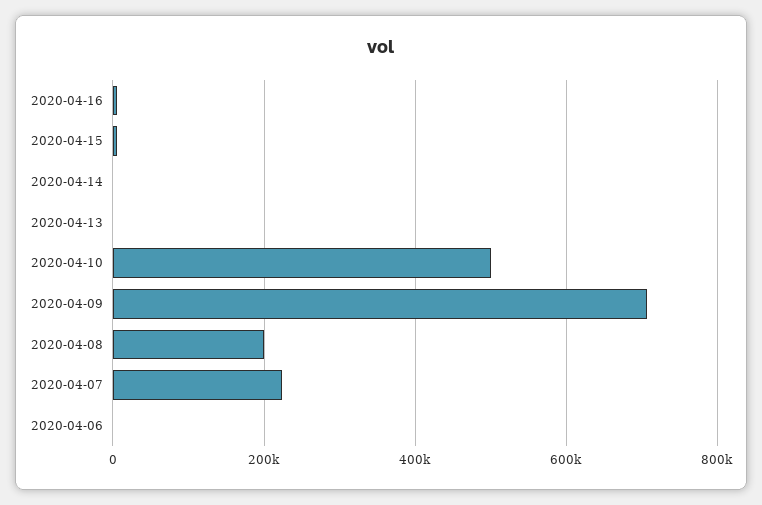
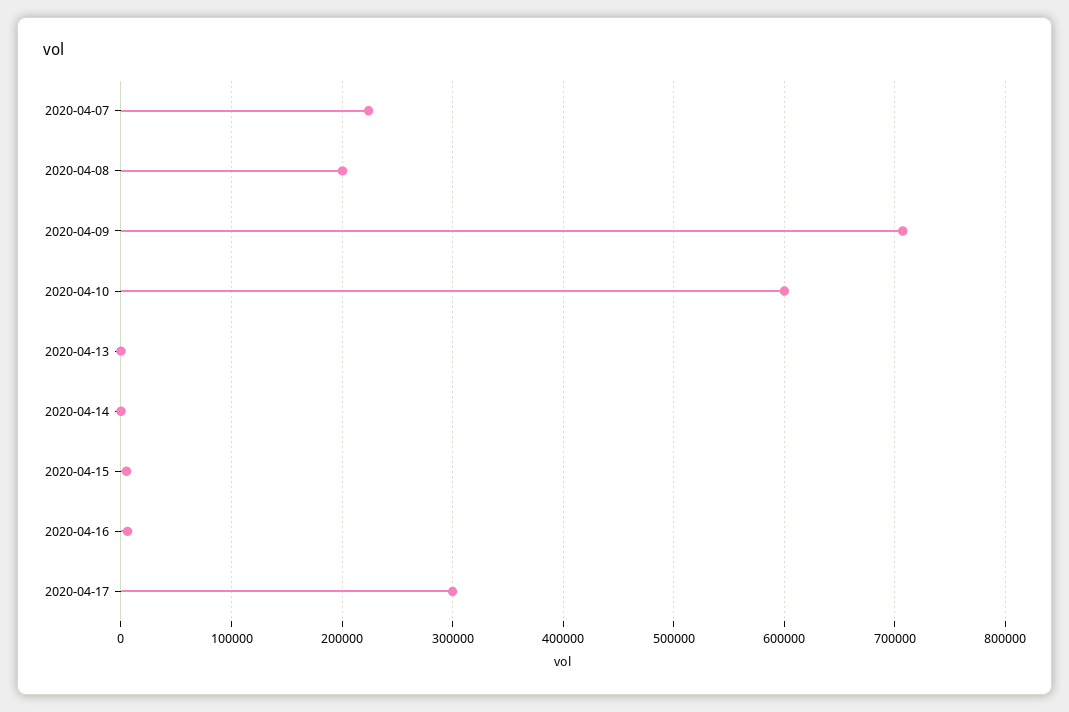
2020-04-10: 500000 -> 600000
2020-04-06: 0 -> none
2020-04-17: none -> 300000

